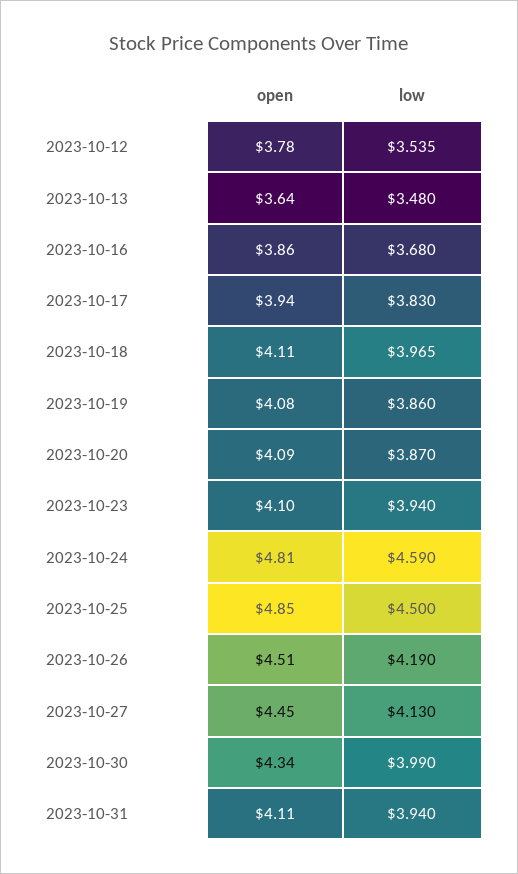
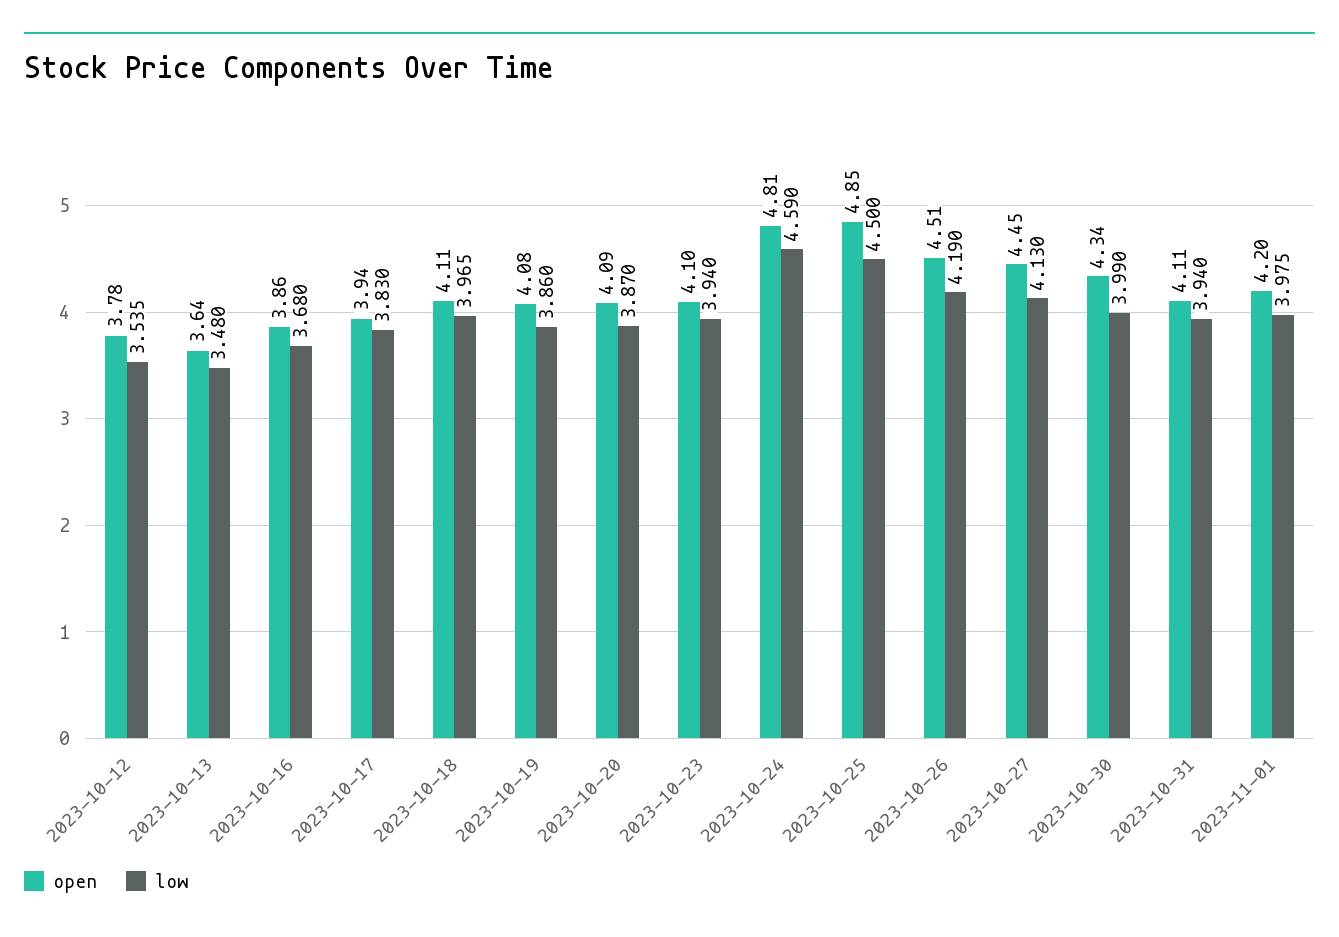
open, 2023-11-01: none -> 4.2
low, 2023-11-01: none -> 3.975

